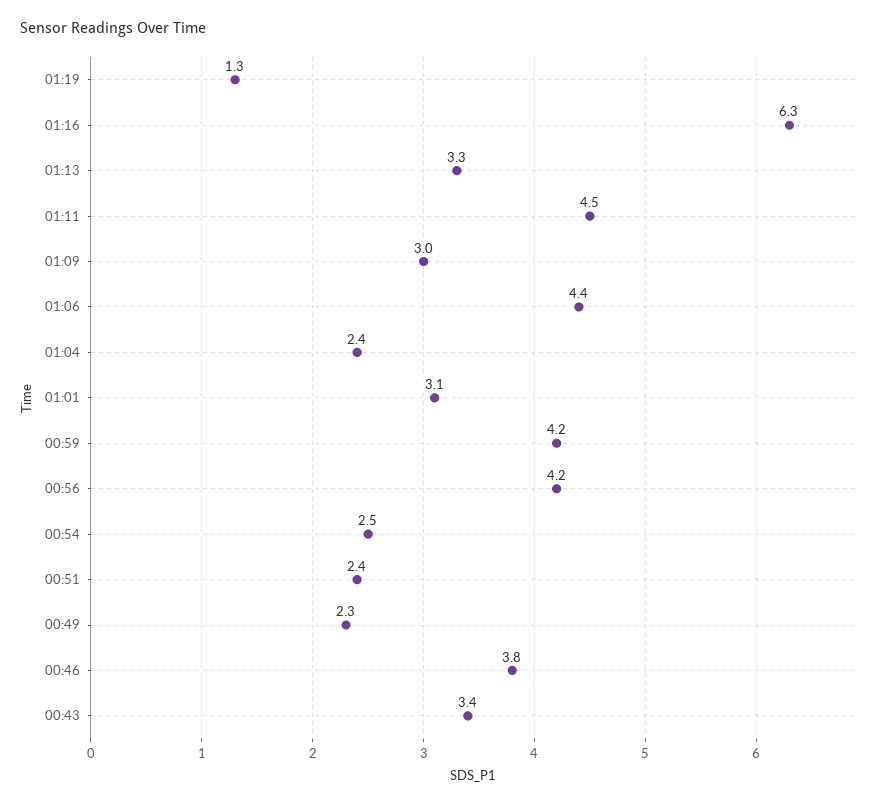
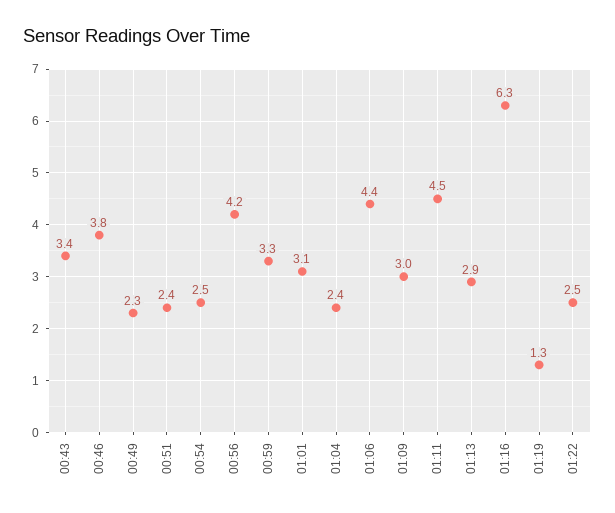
01:13: 3.3 -> 2.9
00:59: 4.2 -> 3.3
01:22: none -> 2.5

